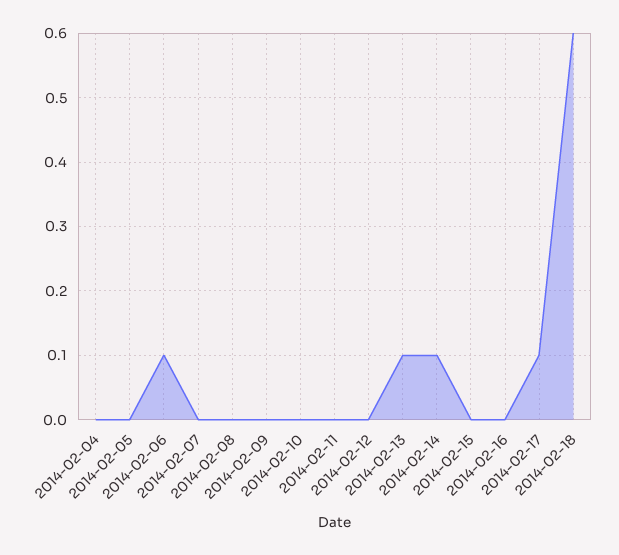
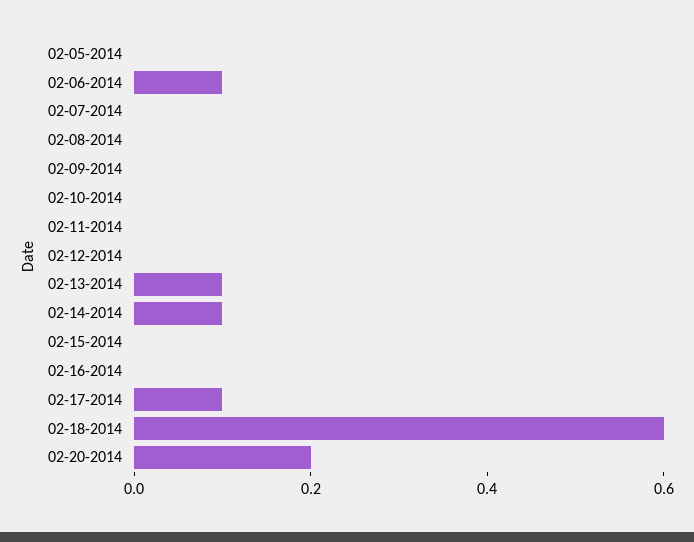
2014-02-04: 0 -> none
02-20-2014: none -> 0.2

